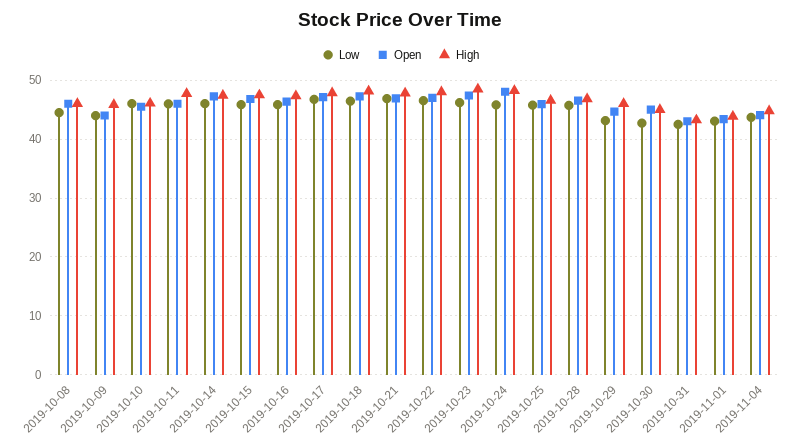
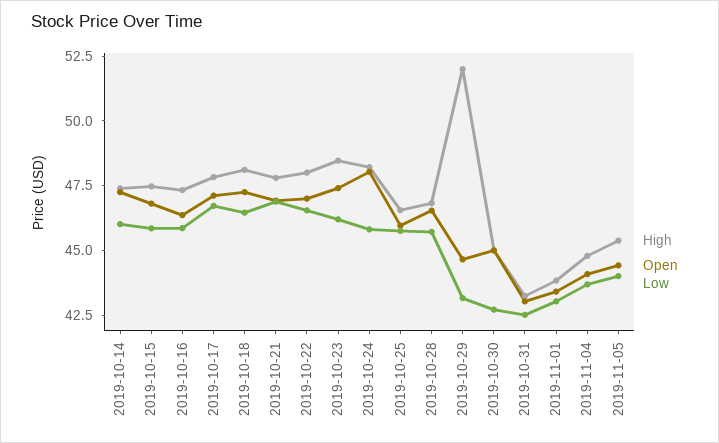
Low, 2019-10-08: 44 -> none
Open, 2019-10-08: 46 -> none
High, 2019-10-08: 46 -> none
Low, 2019-10-09: 44 -> none
Open, 2019-10-09: 44 -> none
High, 2019-10-09: 46 -> none
Low, 2019-10-10: 46 -> none
Open, 2019-10-10: 46 -> none
High, 2019-10-10: 46 -> none
Low, 2019-10-11: 46 -> none
Open, 2019-10-11: 46 -> none
High, 2019-10-11: 48 -> none
High, 2019-10-29: 46 -> 52
High, 2019-11-05: none -> 45.5
Open, 2019-11-05: none -> 44.5
Low, 2019-11-05: none -> 44

